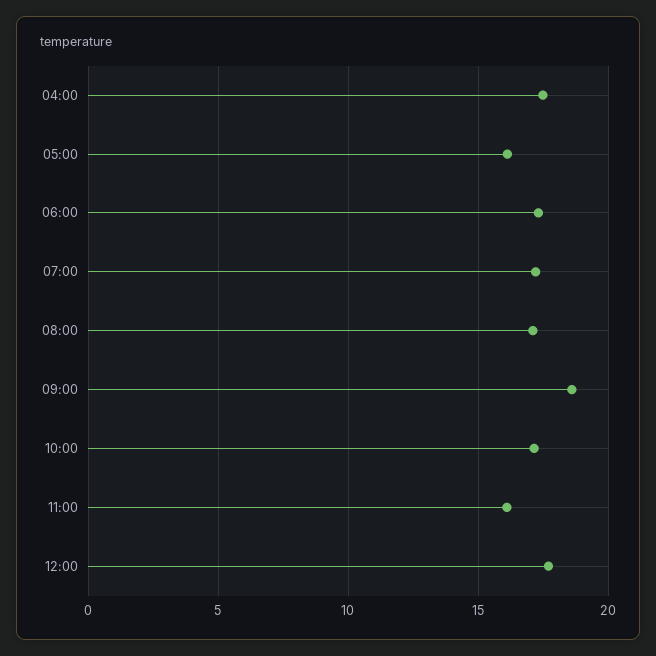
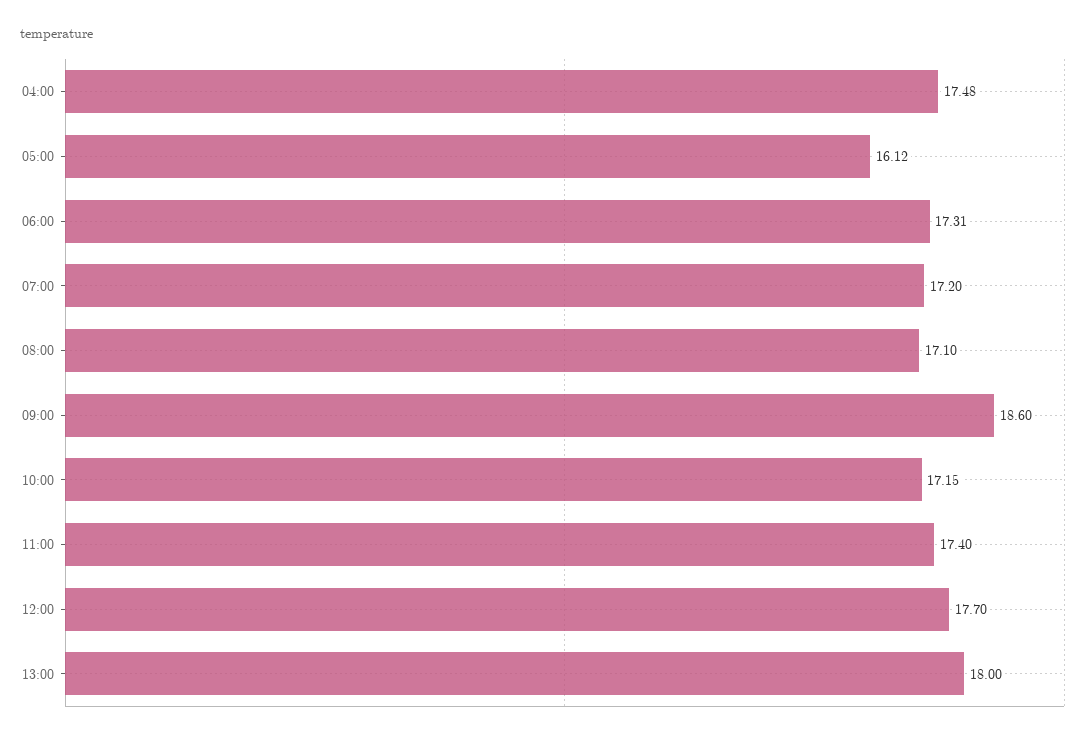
11:00: 16 -> 17.4
13:00: none -> 18

